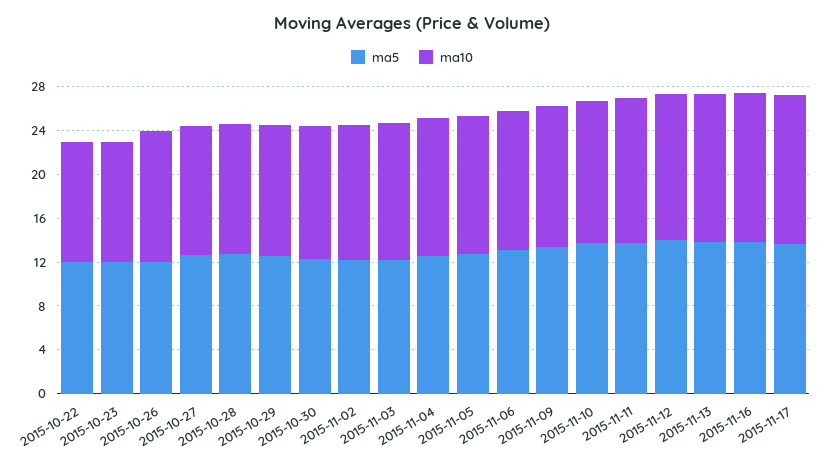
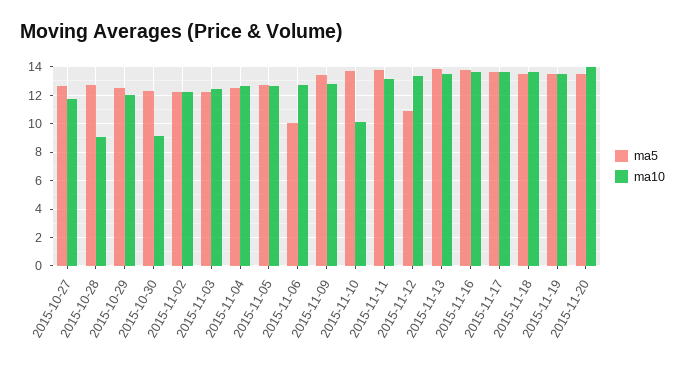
ma5, 2015-10-22: 12 -> none
ma10, 2015-10-22: 11 -> none
ma5, 2015-10-23: 12 -> none
ma10, 2015-10-23: 11 -> none
ma5, 2015-10-26: 12 -> none
ma10, 2015-10-26: 12 -> none
ma10, 2015-10-28: 12 -> 9
ma10, 2015-10-30: 12 -> 9
ma5, 2015-11-06: 13 -> 10
ma10, 2015-11-10: 13 -> 10
ma5, 2015-11-12: 14 -> 11
ma5, 2015-11-18: none -> 13.5
ma10, 2015-11-18: none -> 13.5
ma5, 2015-11-19: none -> 13.5
ma10, 2015-11-19: none -> 13.5
ma5, 2015-11-20: none -> 13.5
ma10, 2015-11-20: none -> 14

